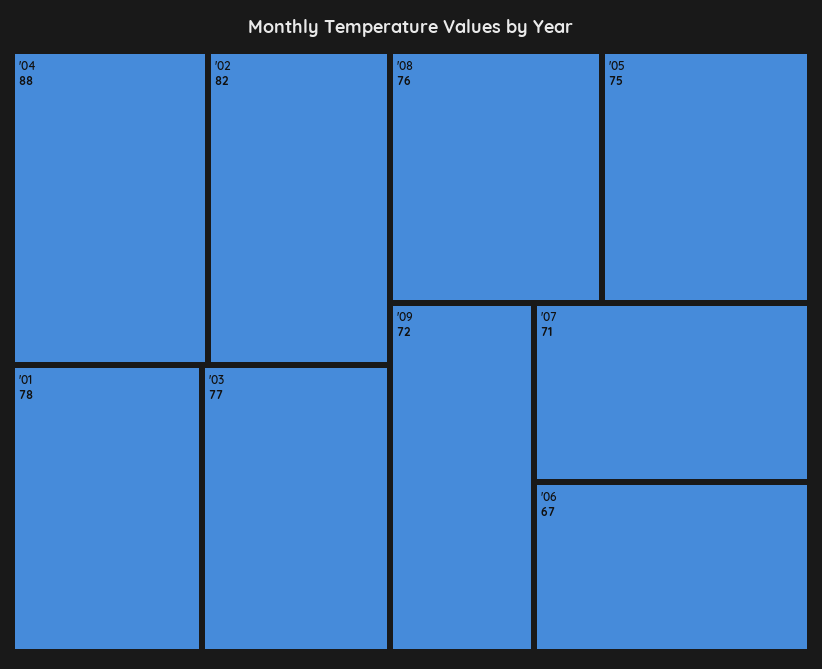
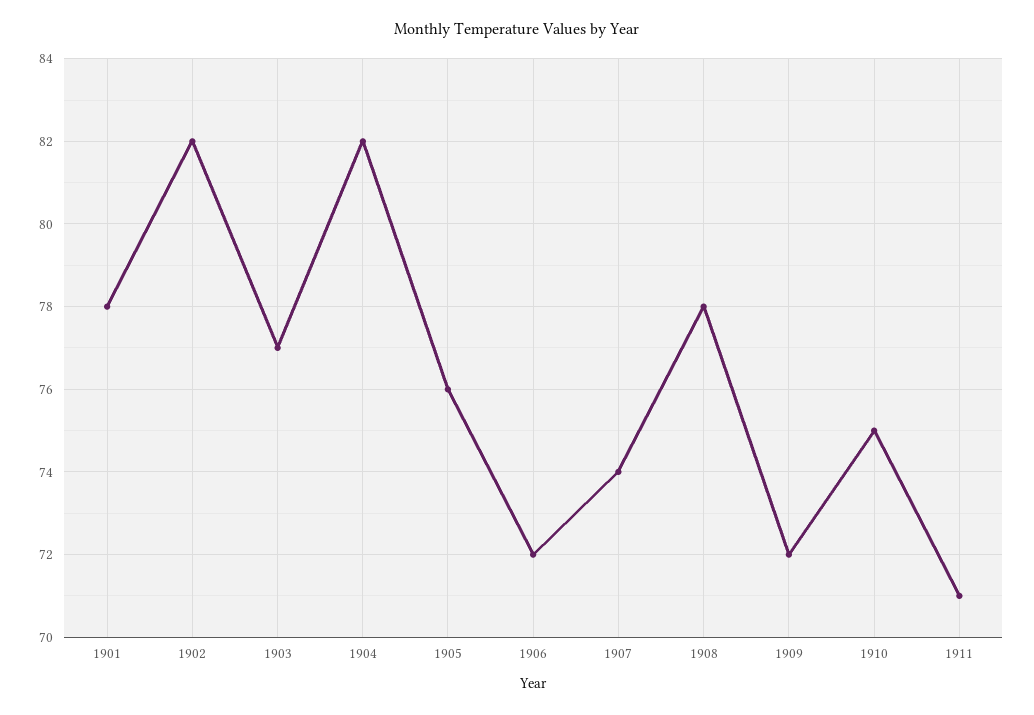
'04: 88 -> 82
'08: 76 -> 78
'05: 75 -> 76
'07: 71 -> 74
'06: 67 -> 72
1910: none -> 75
1911: none -> 71

